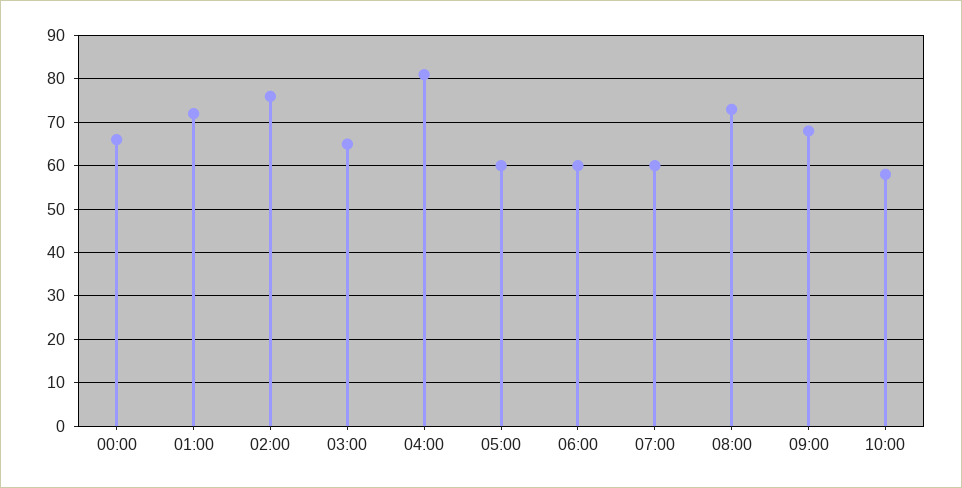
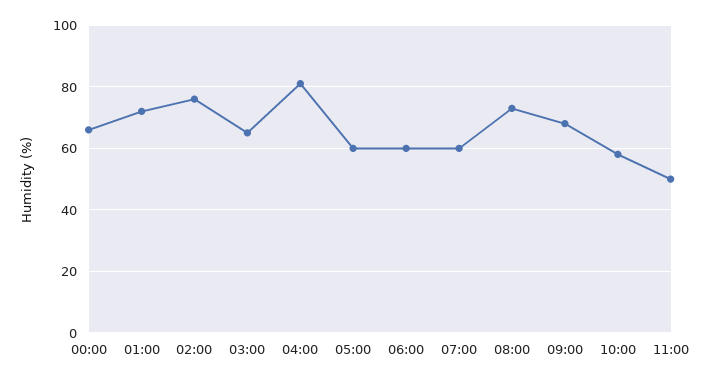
11:00: none -> 50

